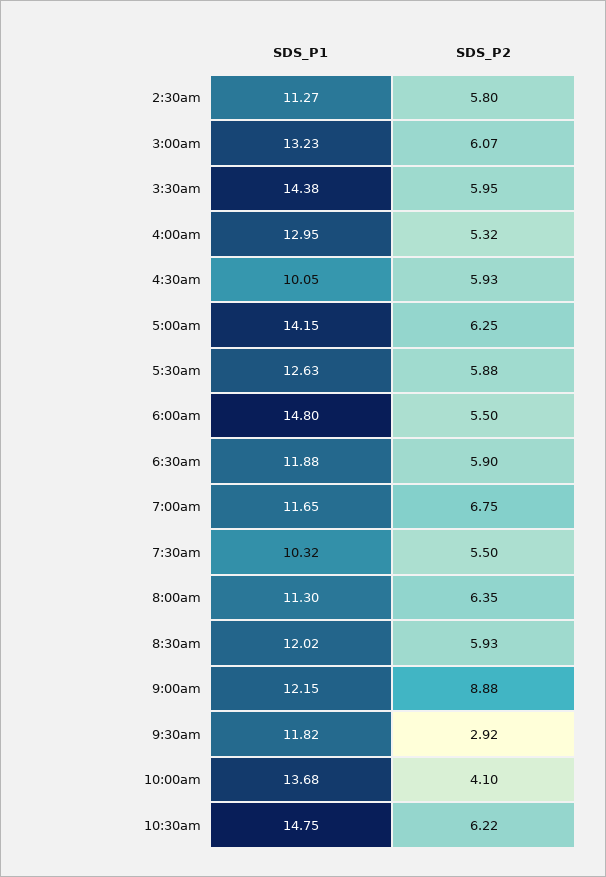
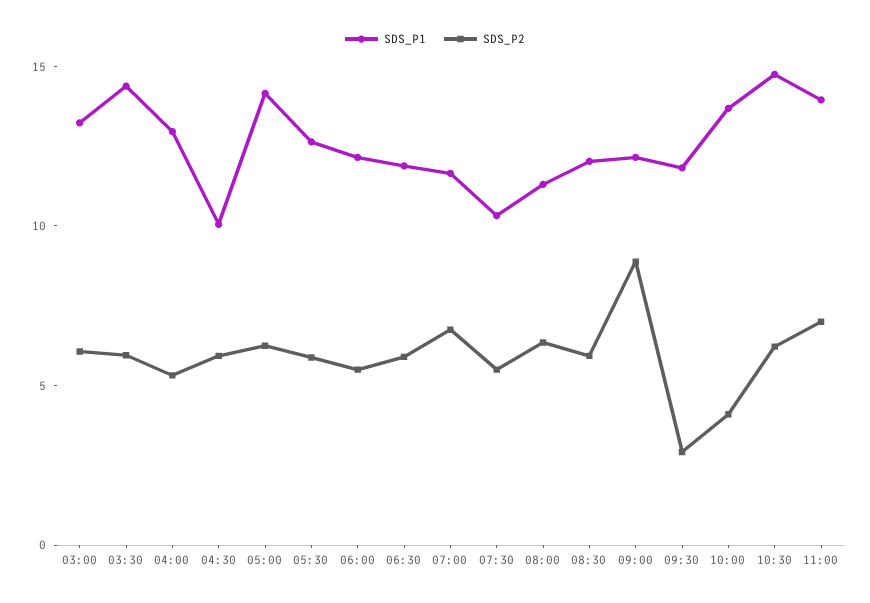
SDS_P1, 2:30am: 11.27 -> none
SDS_P2, 2:30am: 5.8 -> none
SDS_P1, 6:00am: 14.8 -> 12
SDS_P1, 11:00: none -> 14
SDS_P2, 11:00: none -> 7

